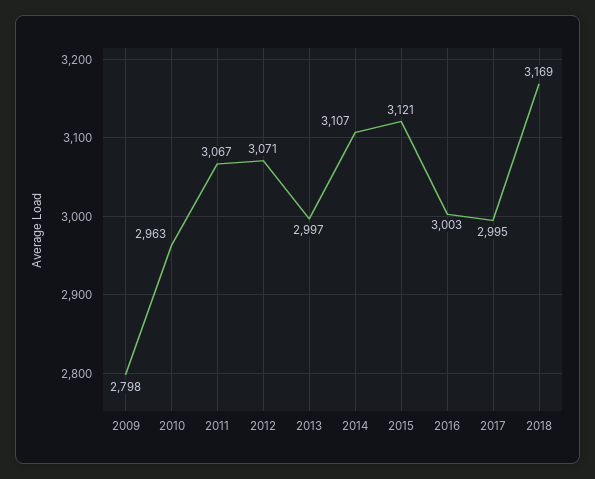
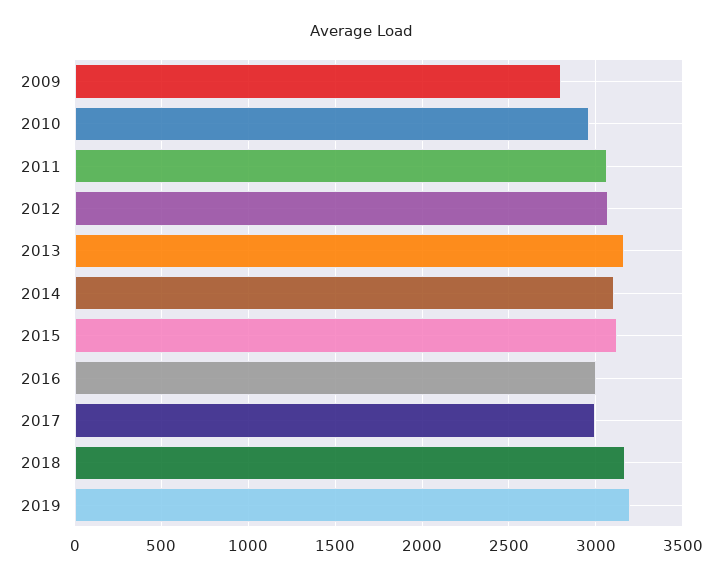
2013: 2997 -> 3150
2019: none -> 3200

